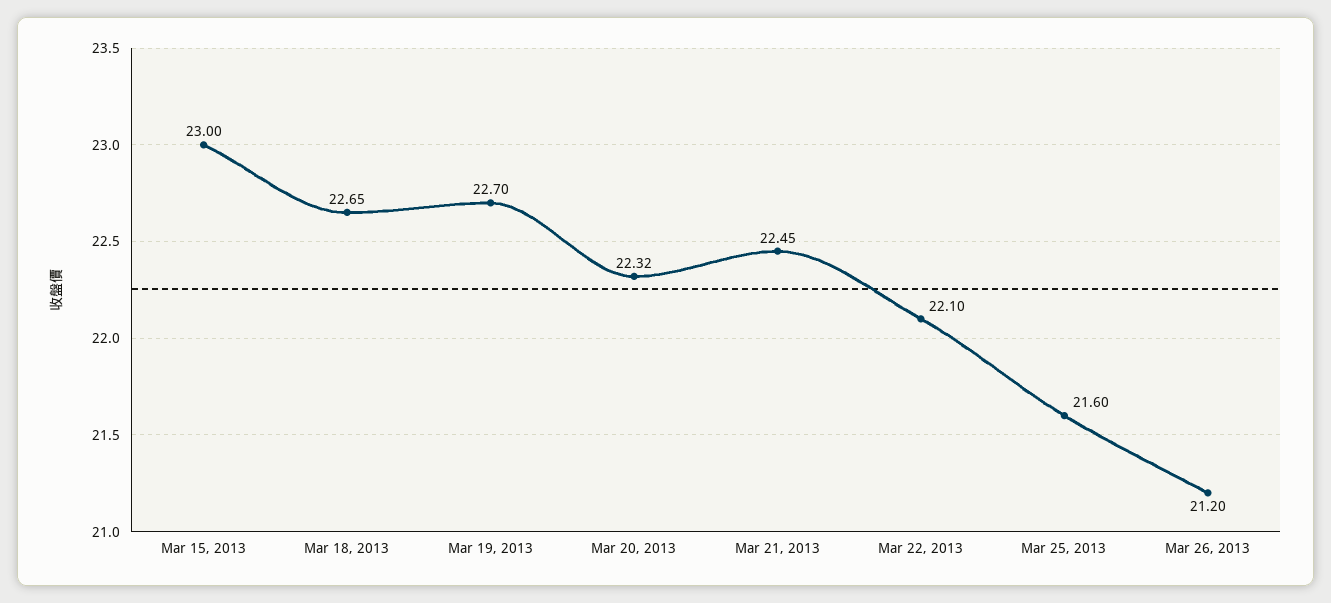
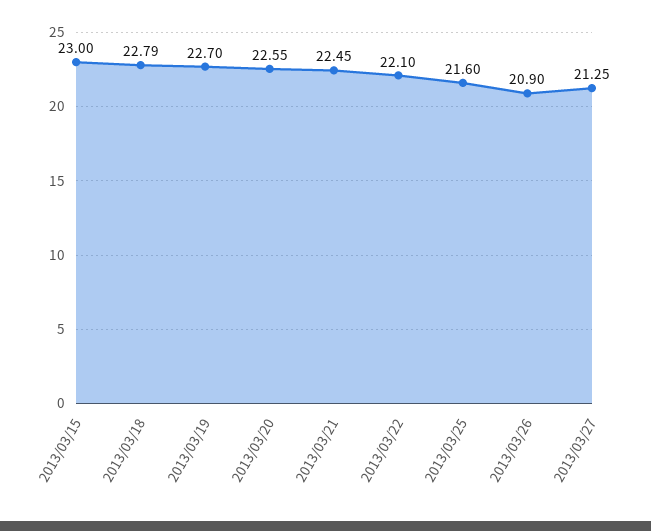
Mar 18, 2013: 22.65 -> 22.79
Mar 20, 2013: 22.32 -> 22.55
Mar 26, 2013: 21.2 -> 20.9
2013/03/27: none -> 21.25

